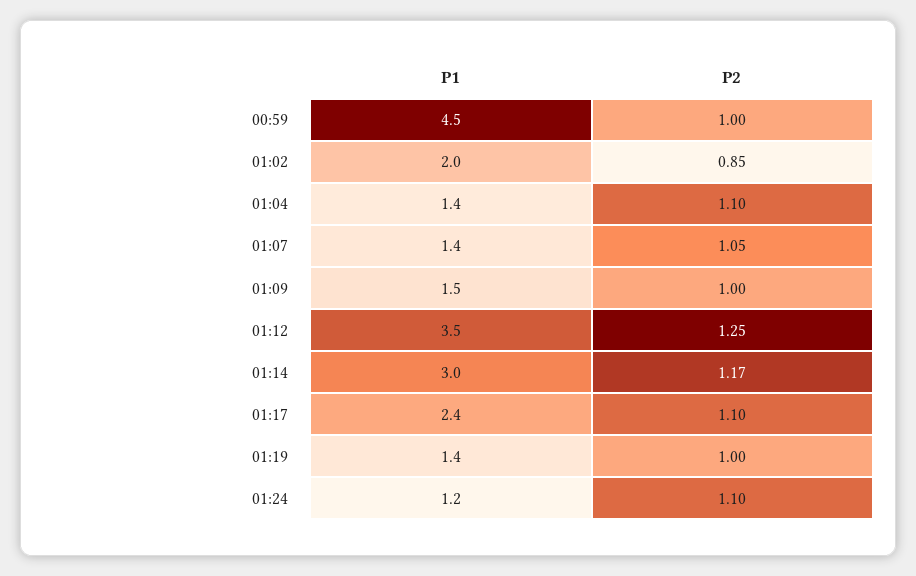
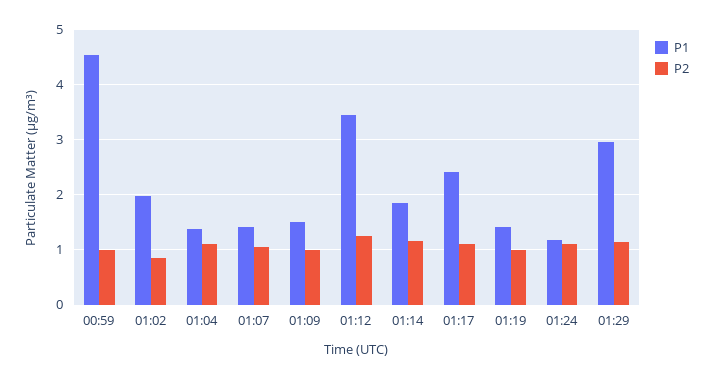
P1, 01:14: 3 -> 1.8
P1, 01:29: none -> 3
P2, 01:29: none -> 1.2

